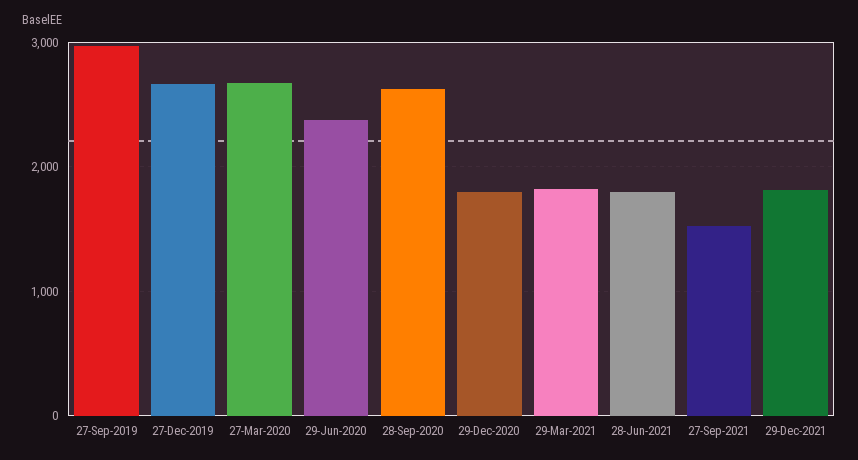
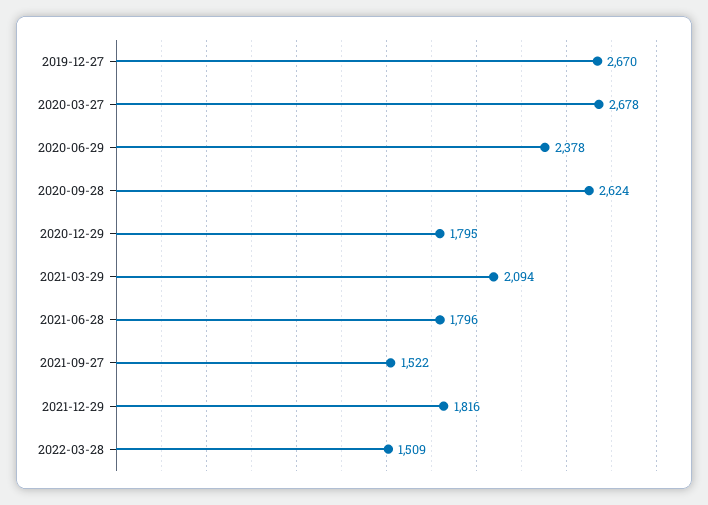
27-Sep-2019: 3000 -> none
29-Mar-2021: 1800 -> 2094
2022-03-28: none -> 1509

